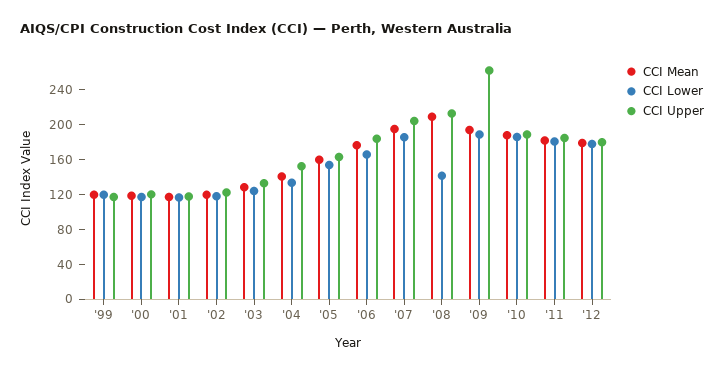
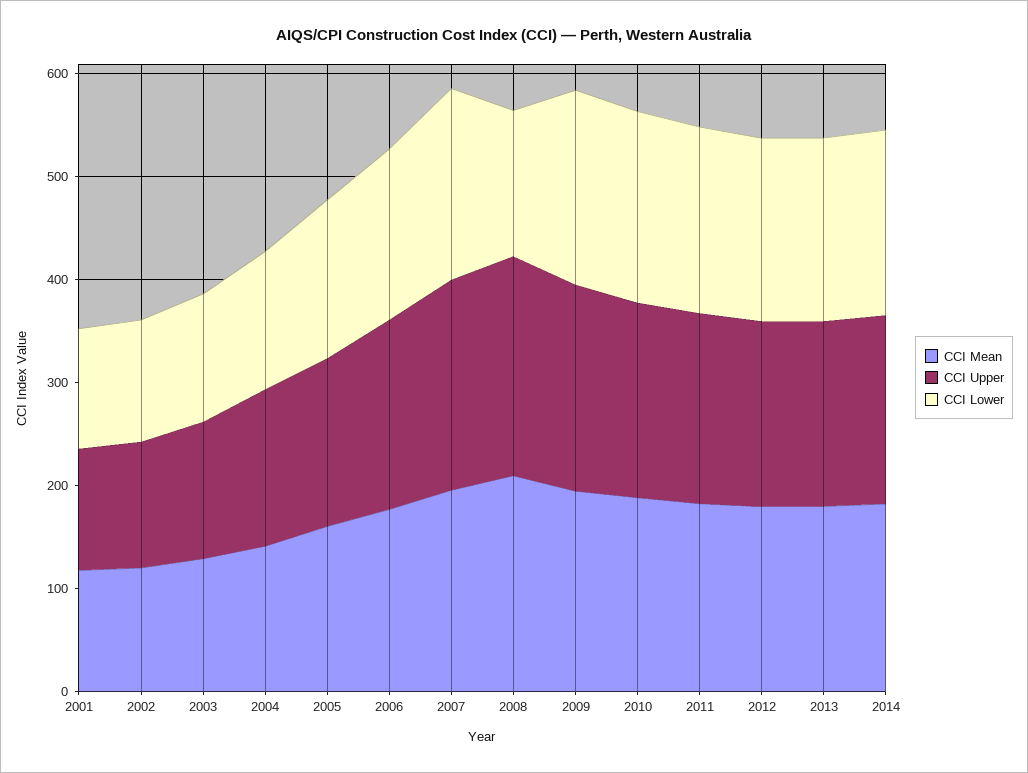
CCI Mean, '99: 120 -> none
CCI Lower, '99: 120 -> none
CCI Upper, '99: 120 -> none
CCI Mean, '00: 120 -> none
CCI Lower, '00: 120 -> none
CCI Upper, '00: 120 -> none
CCI Upper, '09: 260 -> 200
CCI Mean, 2013: none -> 180
CCI Upper, 2013: none -> 180
CCI Lower, 2013: none -> 180
CCI Mean, 2014: none -> 180
CCI Upper, 2014: none -> 180
CCI Lower, 2014: none -> 180

